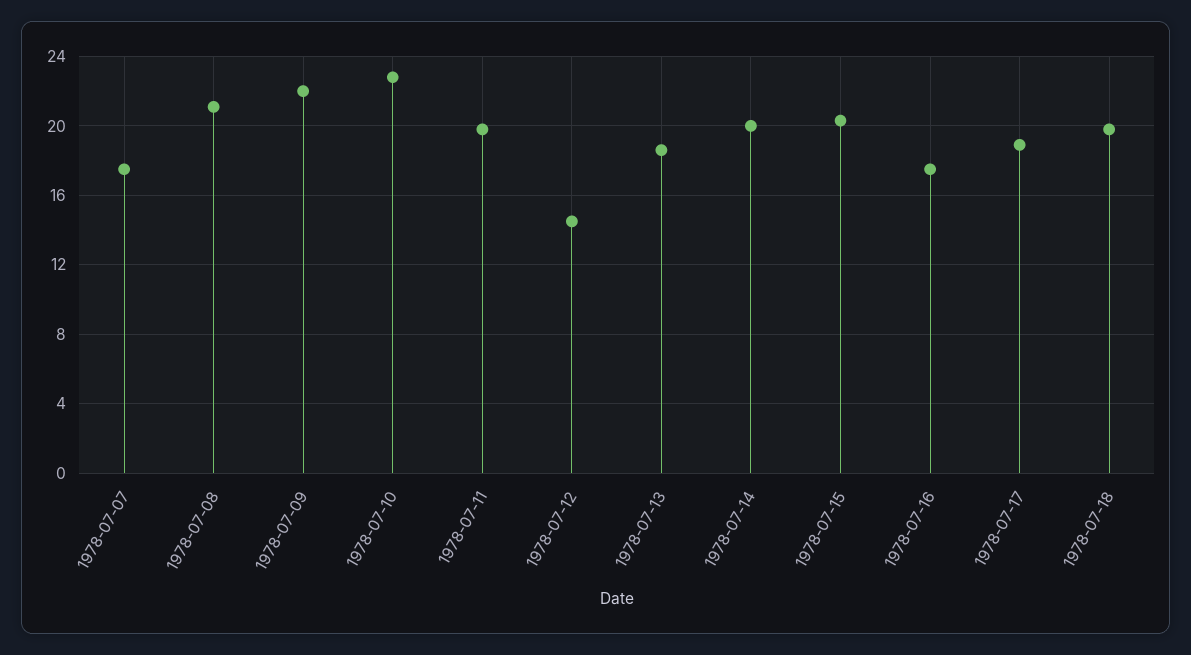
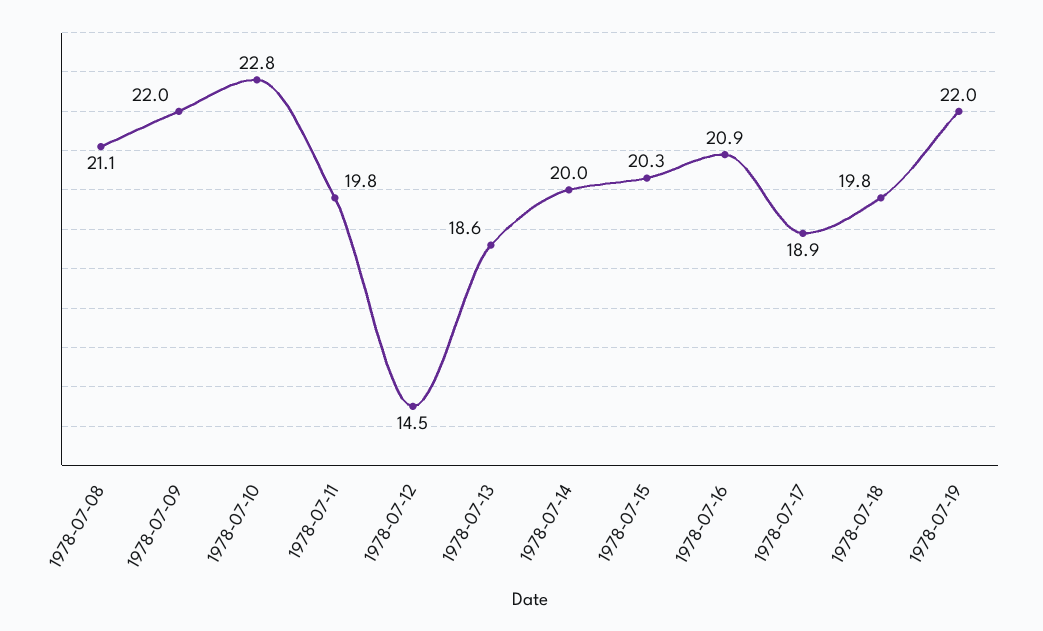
1978-07-07: 17.5 -> none
1978-07-16: 17.5 -> 20.9
1978-07-19: none -> 22

